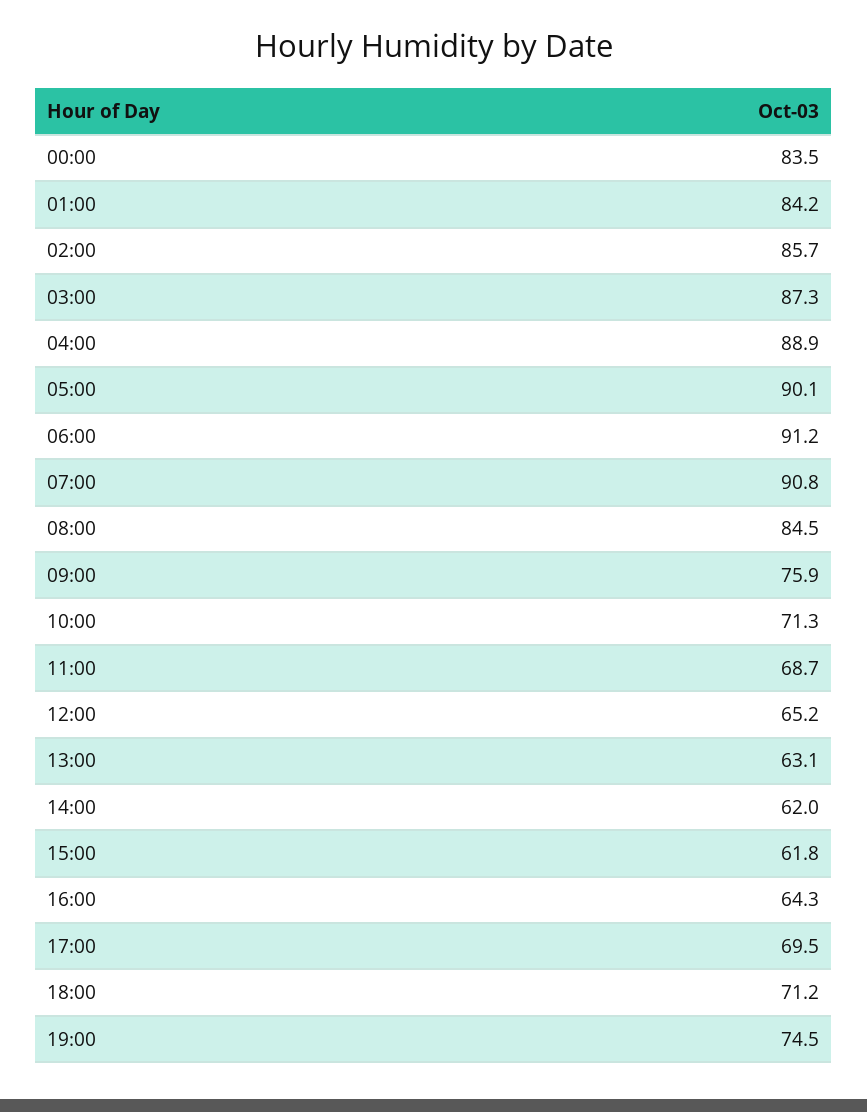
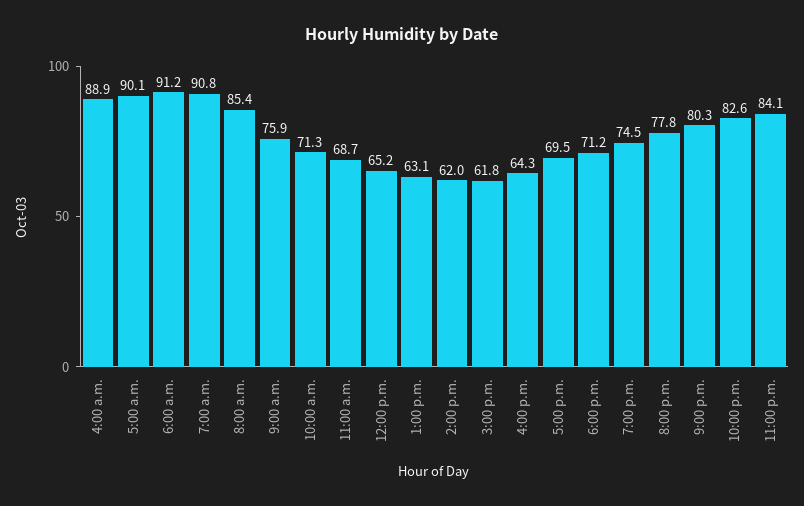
00:00: 83.5 -> none
01:00: 84.2 -> none
02:00: 85.7 -> none
03:00: 87.3 -> none
08:00: 84.5 -> 85.4
8:00 p.m.: none -> 77.8
9:00 p.m.: none -> 80.3
10:00 p.m.: none -> 82.6
11:00 p.m.: none -> 84.1

